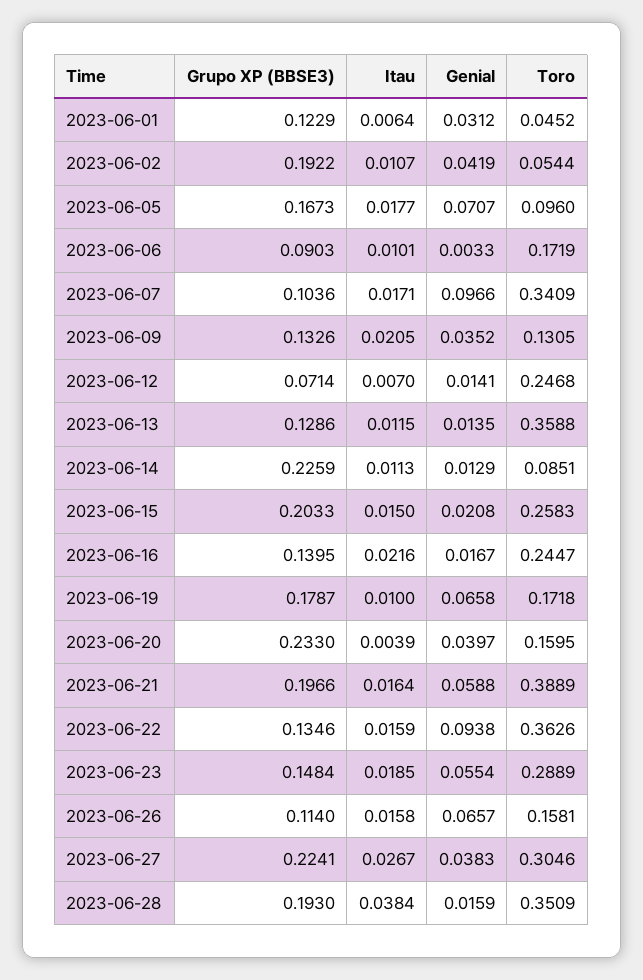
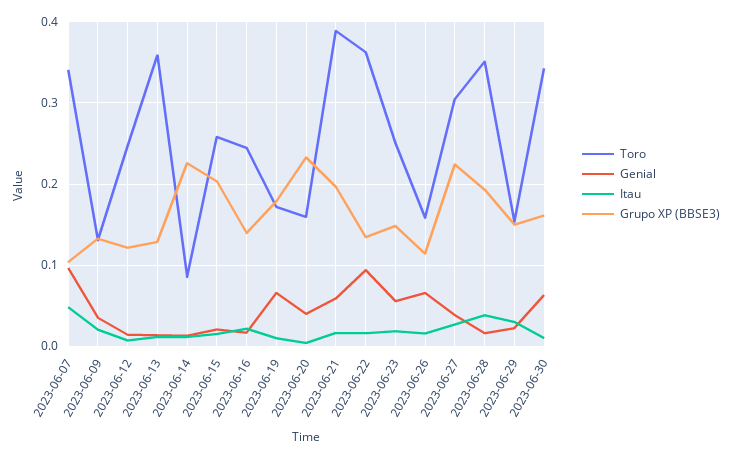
Grupo XP (BBSE3), 2023-06-01: 0.1229 -> none
Itau, 2023-06-01: 0.0064 -> none
Genial, 2023-06-01: 0.0312 -> none
Toro, 2023-06-01: 0.0452 -> none
Grupo XP (BBSE3), 2023-06-02: 0.1922 -> none
Itau, 2023-06-02: 0.0107 -> none
Genial, 2023-06-02: 0.0419 -> none
Toro, 2023-06-02: 0.0544 -> none
Grupo XP (BBSE3), 2023-06-05: 0.1673 -> none
Itau, 2023-06-05: 0.0177 -> none
Genial, 2023-06-05: 0.0707 -> none
Toro, 2023-06-05: 0.096 -> none
Grupo XP (BBSE3), 2023-06-06: 0.0903 -> none
Itau, 2023-06-06: 0.0101 -> none
Genial, 2023-06-06: 0.0033 -> none
Toro, 2023-06-06: 0.1719 -> none
Itau, 2023-06-07: 0.0171 -> 0.05
Grupo XP (BBSE3), 2023-06-12: 0.0714 -> 0.12
Toro, 2023-06-23: 0.2889 -> 0.25
Toro, 2023-06-29: none -> 0.15
Genial, 2023-06-29: none -> 0.02
Itau, 2023-06-29: none -> 0.03
Grupo XP (BBSE3), 2023-06-29: none -> 0.15
Toro, 2023-06-30: none -> 0.34
Genial, 2023-06-30: none -> 0.06
Itau, 2023-06-30: none -> 0.01
Grupo XP (BBSE3), 2023-06-30: none -> 0.16

